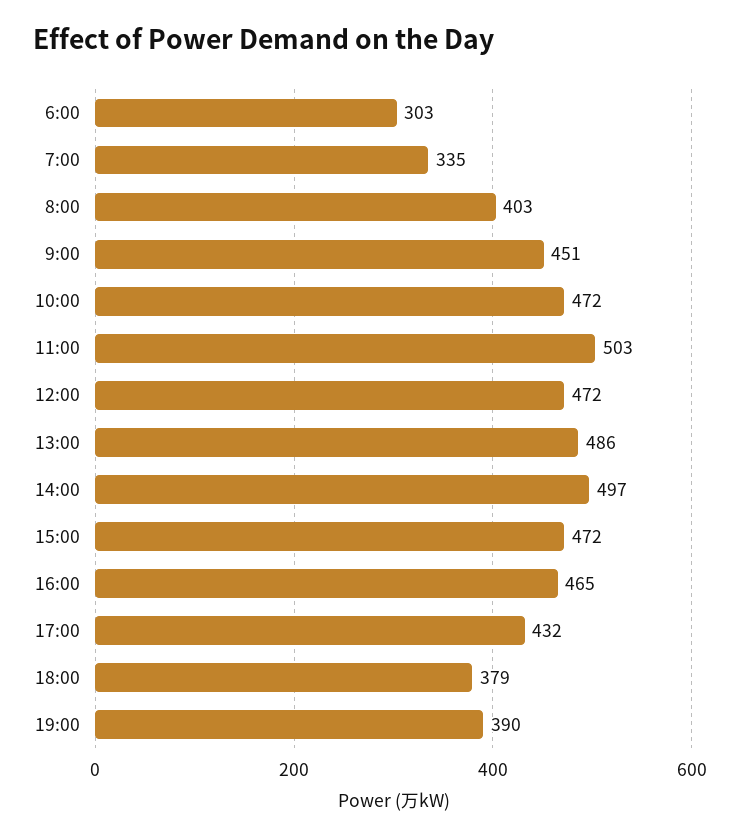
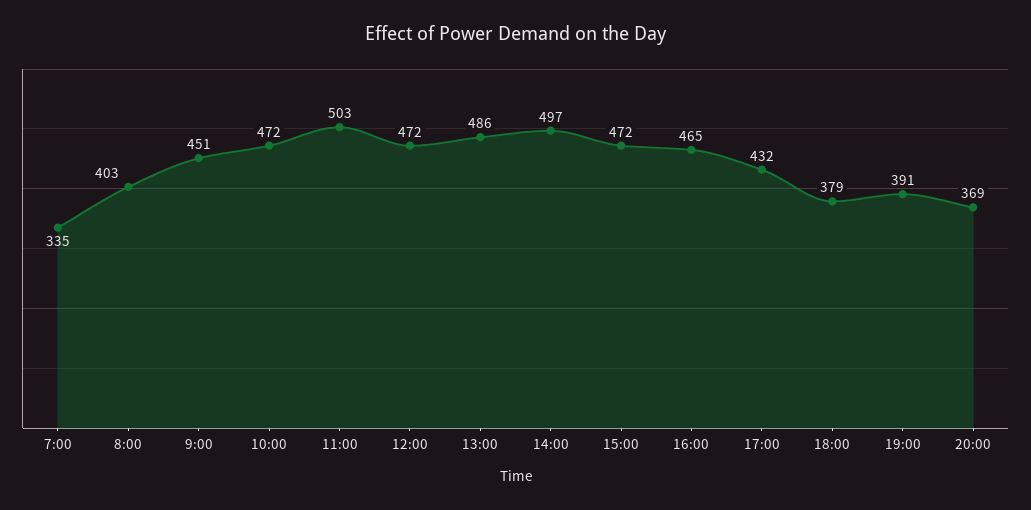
6:00: 303 -> none
19:00: 390 -> 391
20:00: none -> 369

